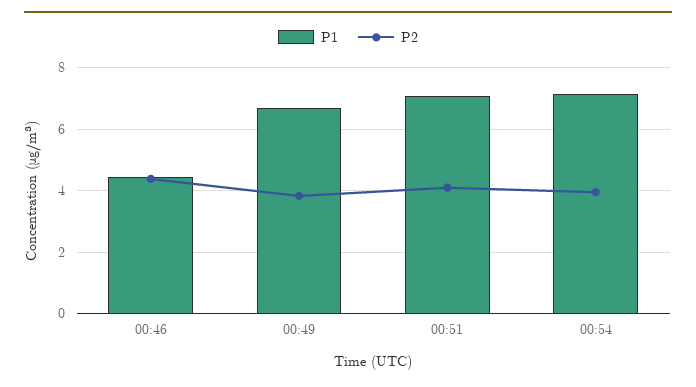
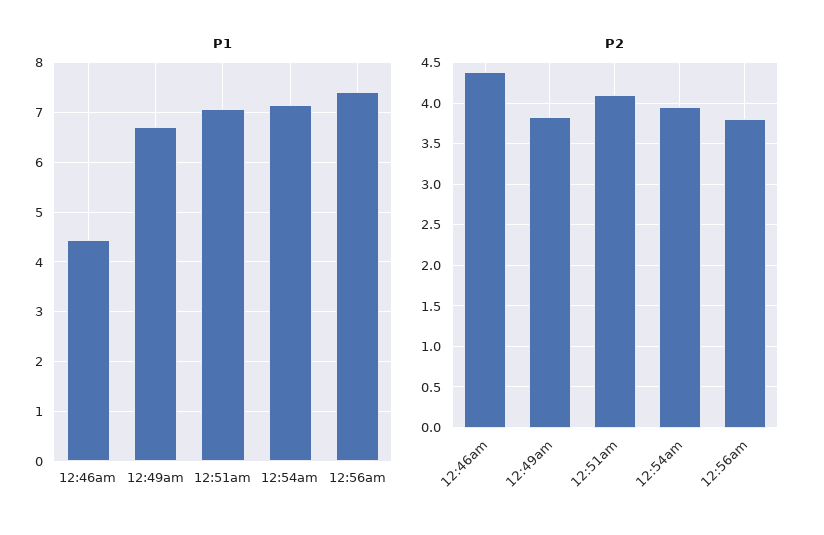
P1, 12:56am: none -> 7.4
P2, 12:56am: none -> 3.8

